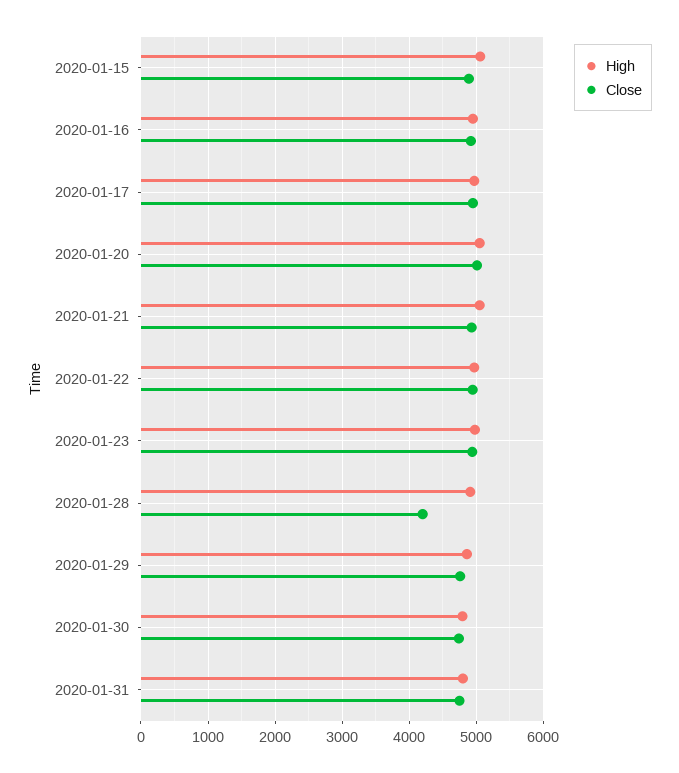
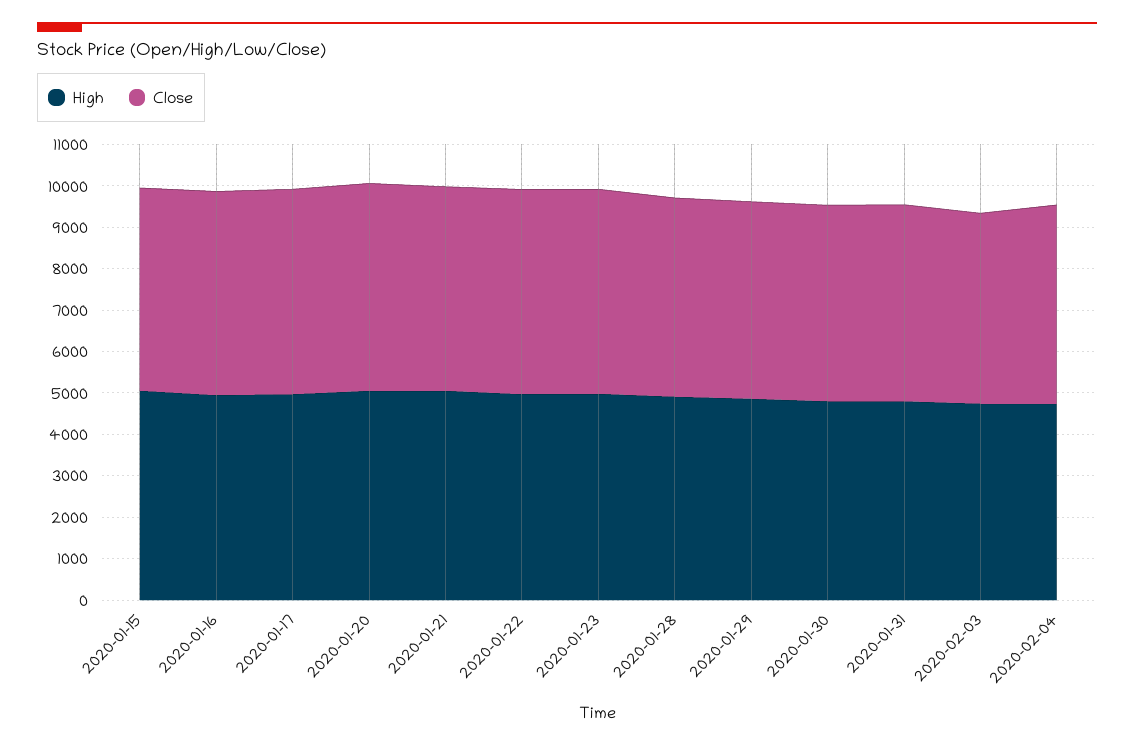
Close, 2020-01-28: 4200 -> 4800
High, 2020-02-03: none -> 4800
Close, 2020-02-03: none -> 4600
High, 2020-02-04: none -> 4800
Close, 2020-02-04: none -> 4800

